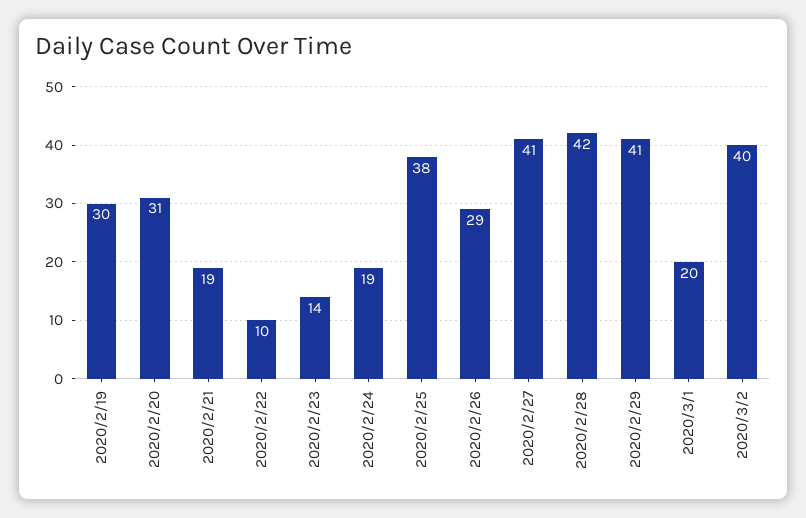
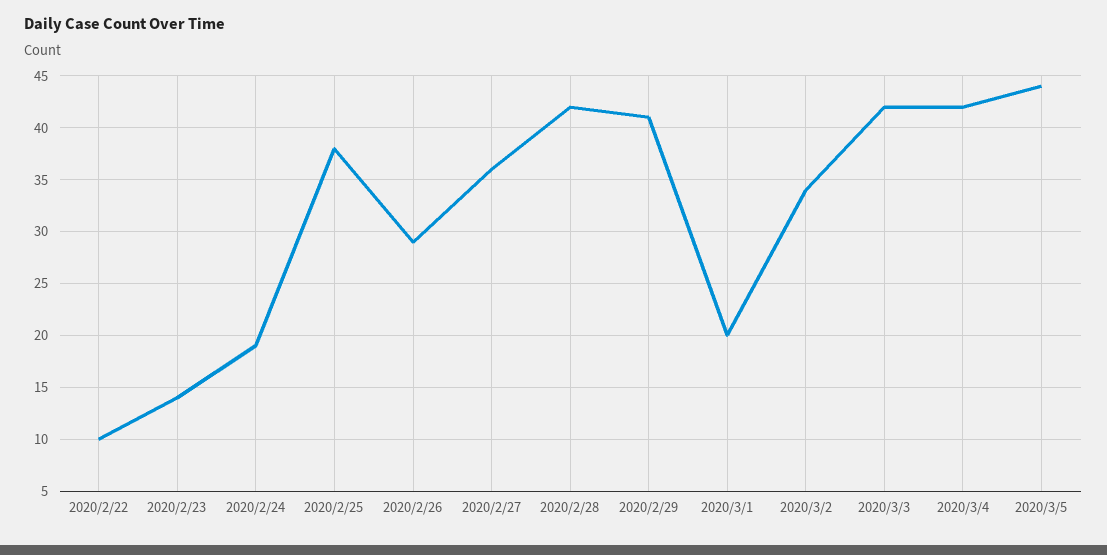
2020/2/19: 30 -> none
2020/2/20: 31 -> none
2020/2/21: 19 -> none
2020/2/27: 41 -> 36
2020/3/2: 40 -> 34
2020/3/3: none -> 42
2020/3/4: none -> 42
2020/3/5: none -> 44

